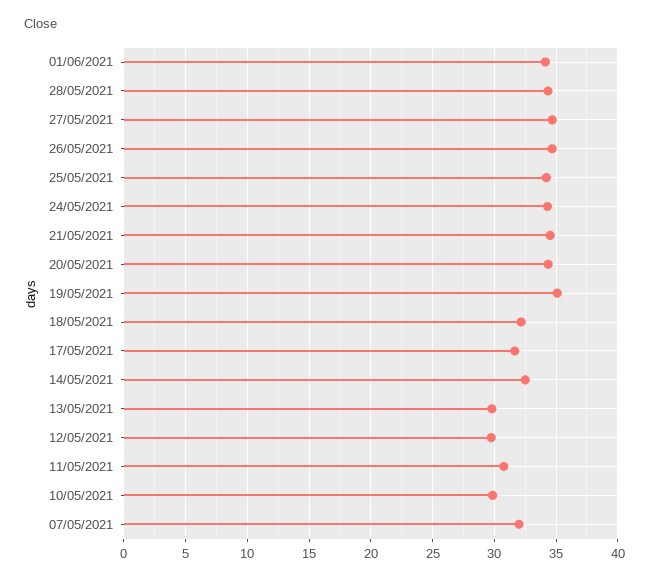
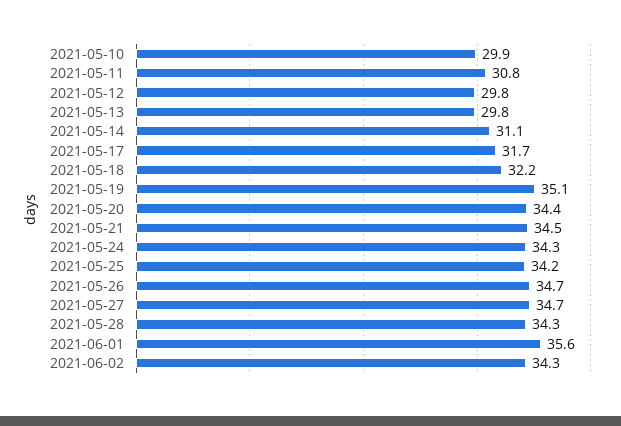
01/06/2021: 34 -> 35.6
14/05/2021: 32.5 -> 31.1
07/05/2021: 32 -> none
2021-06-02: none -> 34.3

